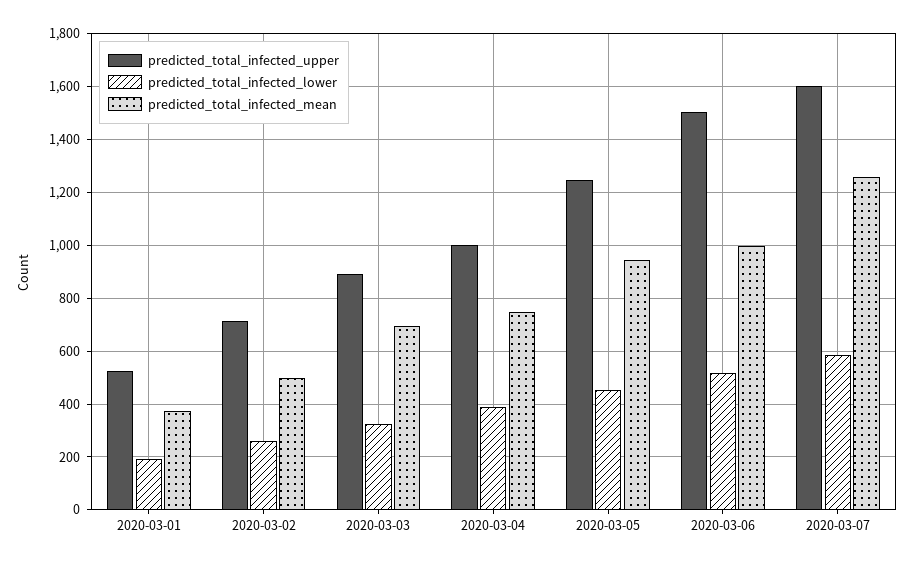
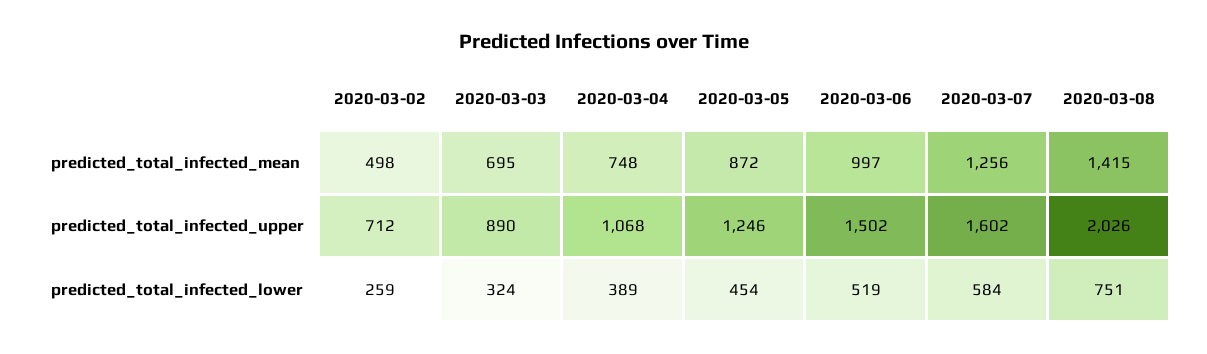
predicted_total_infected_upper, 2020-03-01: 525 -> none
predicted_total_infected_lower, 2020-03-01: 200 -> none
predicted_total_infected_mean, 2020-03-01: 375 -> none
predicted_total_infected_upper, 2020-03-04: 1000 -> 1068
predicted_total_infected_mean, 2020-03-05: 950 -> 872
predicted_total_infected_mean, 2020-03-08: none -> 1415
predicted_total_infected_upper, 2020-03-08: none -> 2026
predicted_total_infected_lower, 2020-03-08: none -> 751

